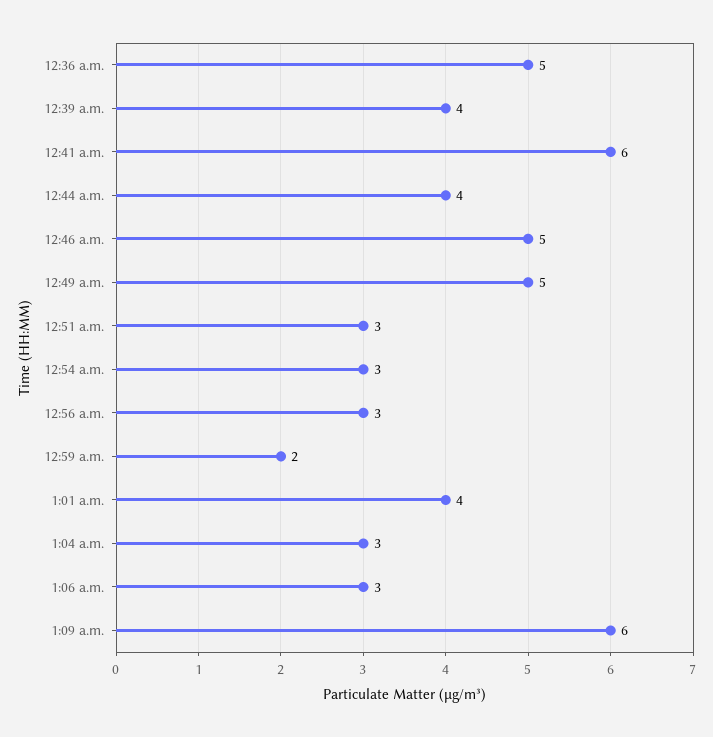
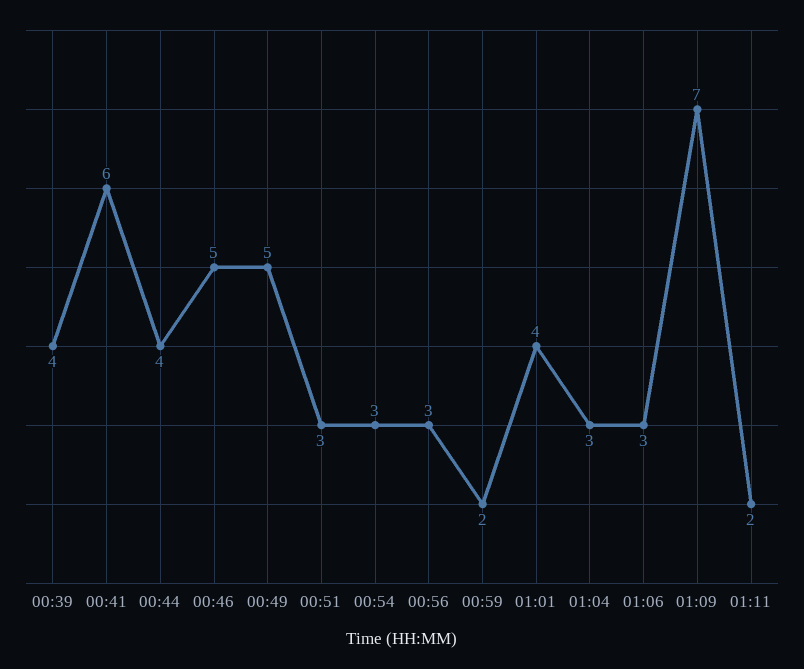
12:36 a.m.: 5 -> none
1:09 a.m.: 6 -> 7
01:11: none -> 2

